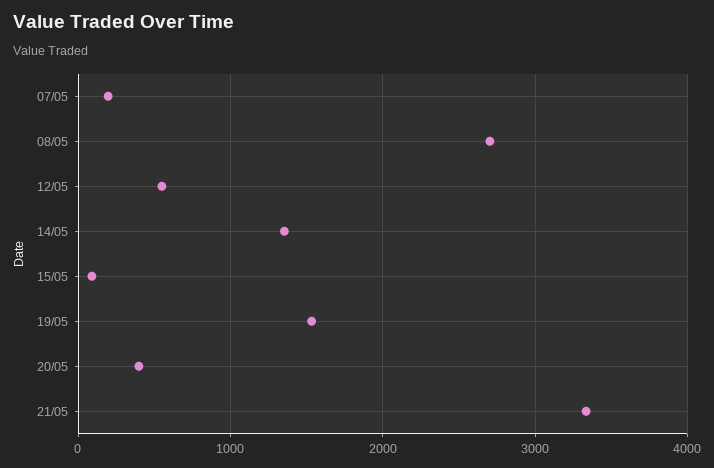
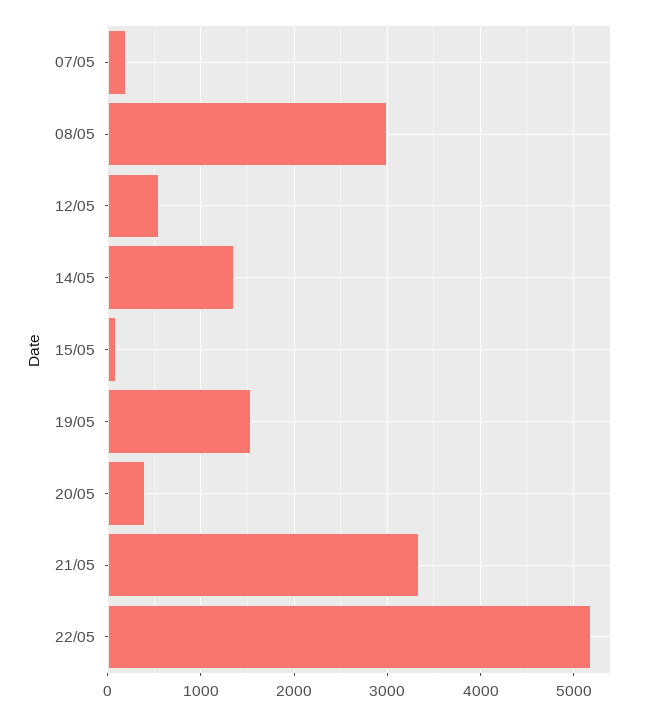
08/05: 2700 -> 3000
22/05: none -> 5200

